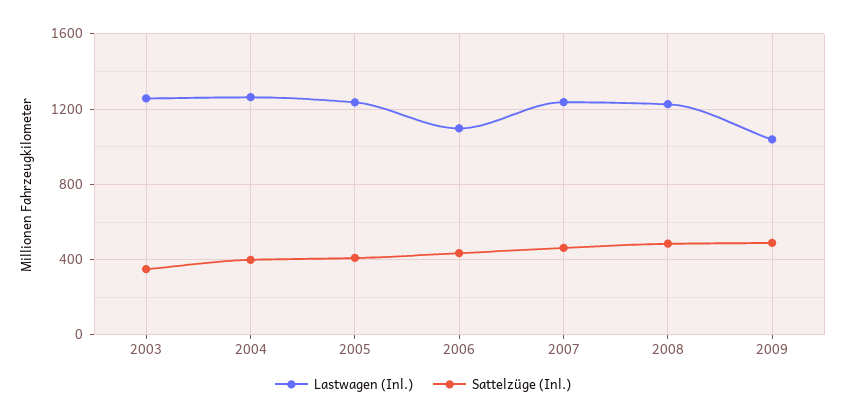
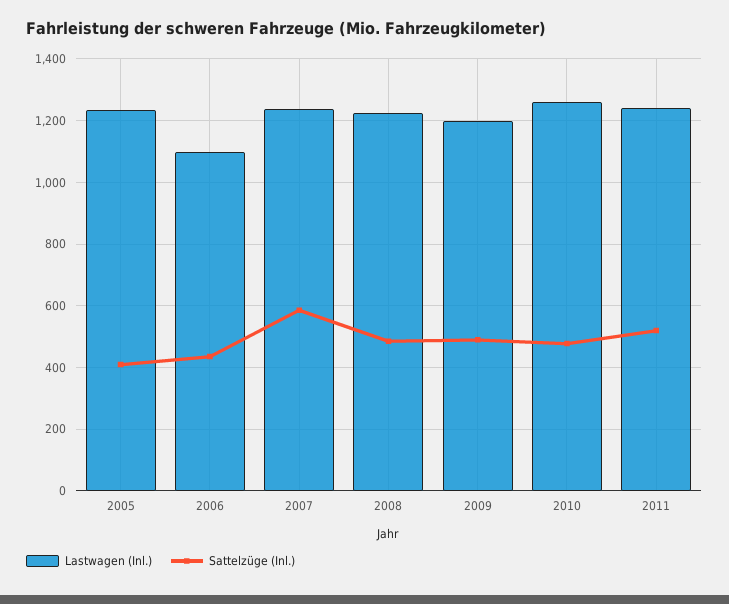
Lastwagen (Inl.), 2003: 1250 -> none
Sattelzüge (Inl.), 2003: 350 -> none
Lastwagen (Inl.), 2004: 1250 -> none
Sattelzüge (Inl.), 2004: 400 -> none
Sattelzüge (Inl.), 2007: 450 -> 580
Lastwagen (Inl.), 2009: 1050 -> 1200
Lastwagen (Inl.), 2010: none -> 1260
Sattelzüge (Inl.), 2010: none -> 480
Lastwagen (Inl.), 2011: none -> 1240
Sattelzüge (Inl.), 2011: none -> 520

